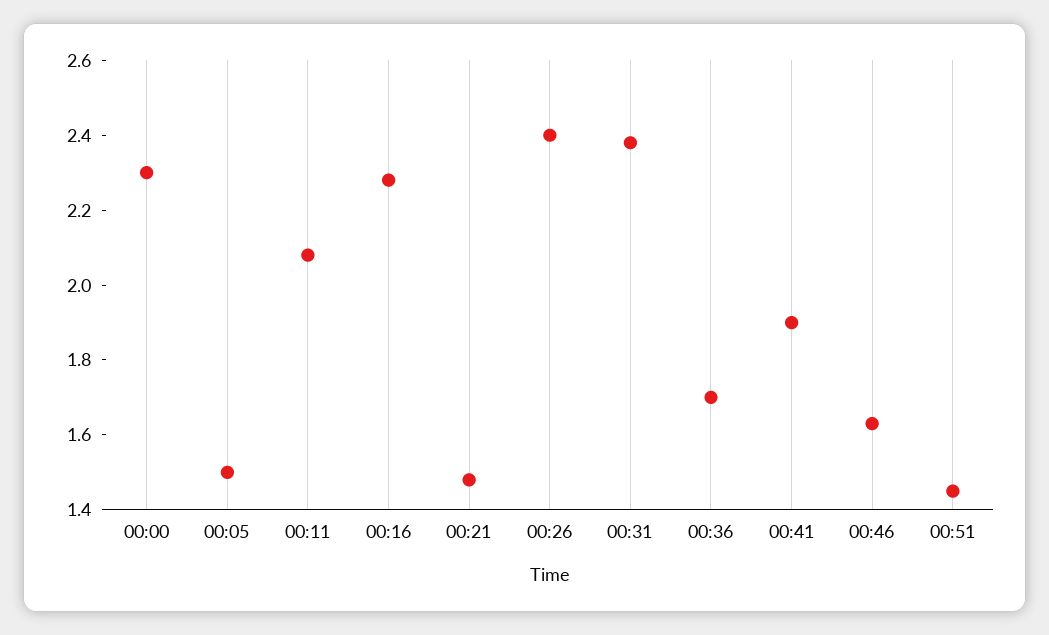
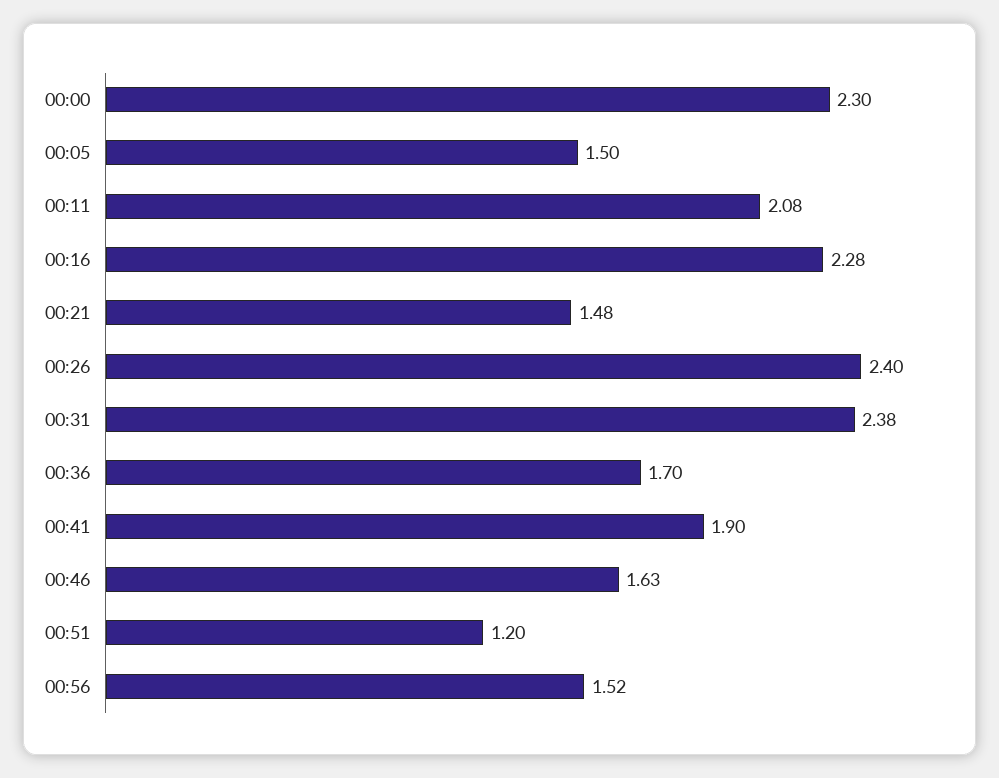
00:51: 1.45 -> 1.2
00:56: none -> 1.52

